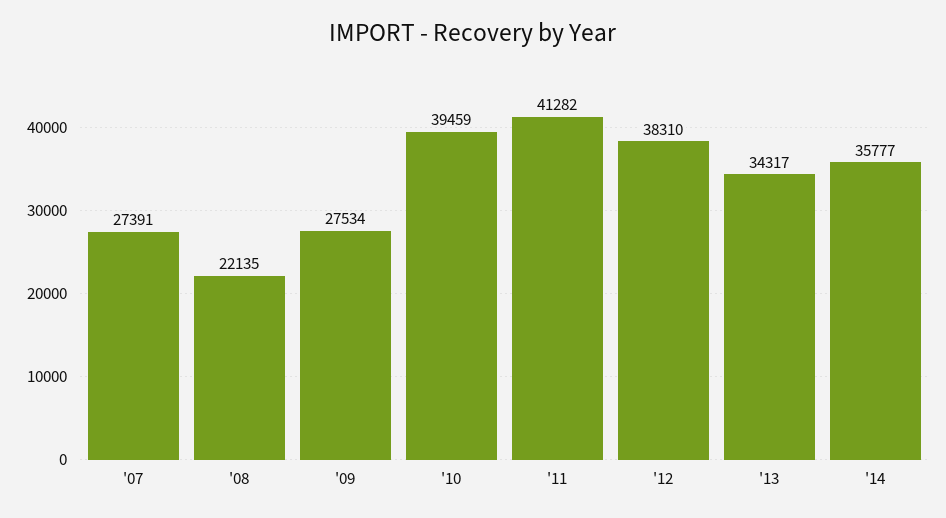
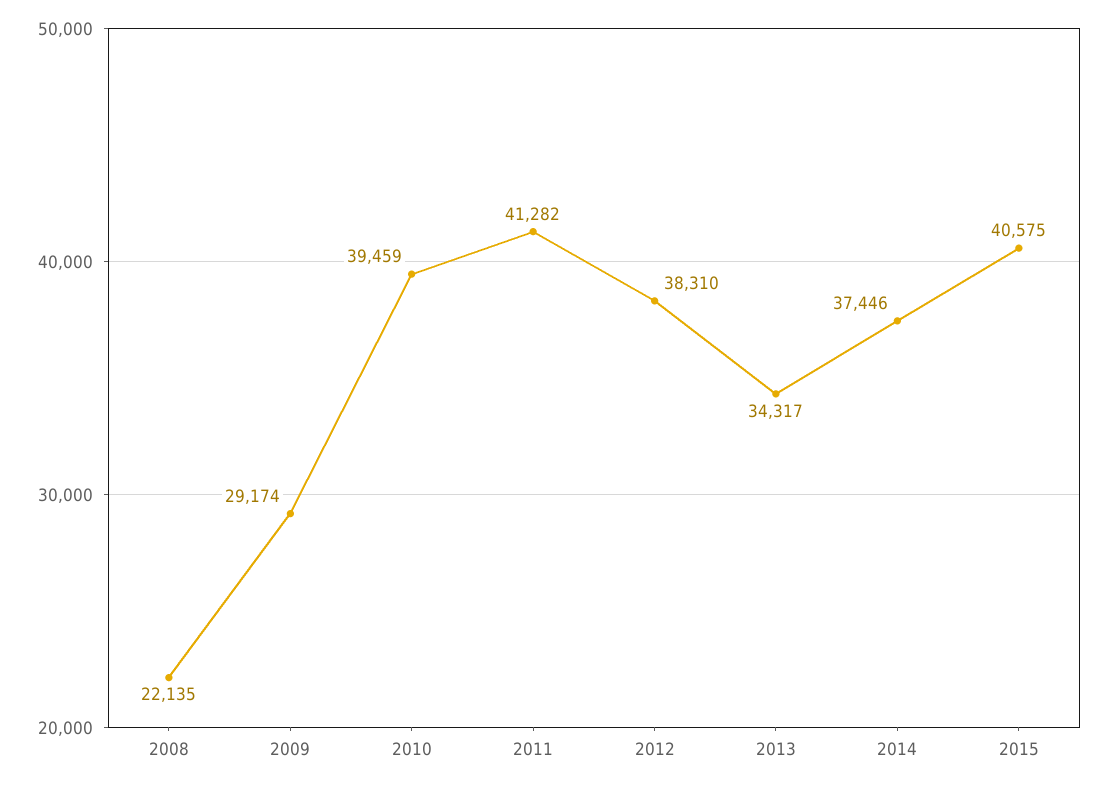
'07: 27391 -> none
'09: 27534 -> 29174
'14: 35777 -> 37446
2015: none -> 40575

